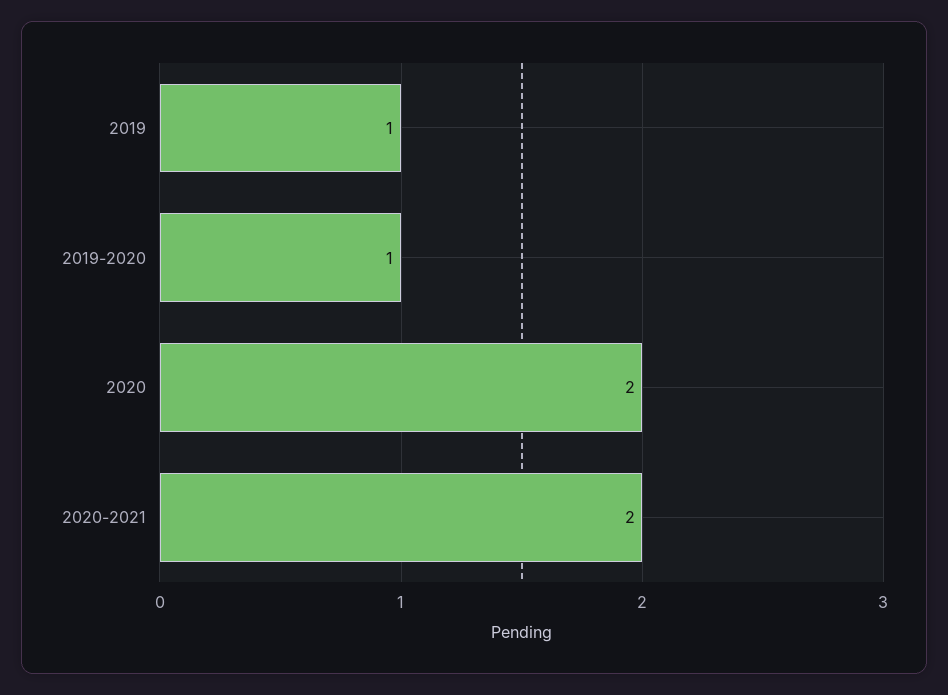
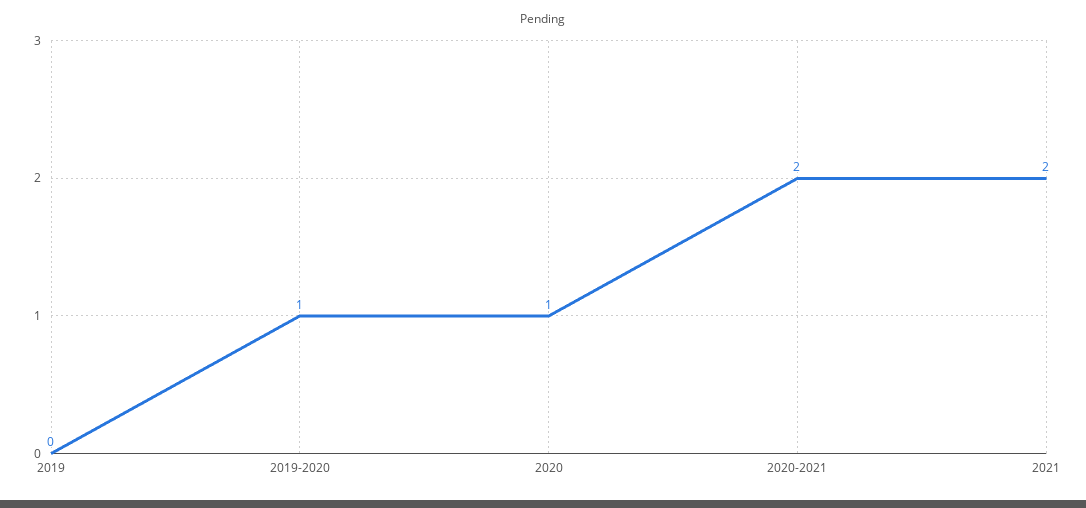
2019: 1 -> 0
2020: 2 -> 1
2021: none -> 2

